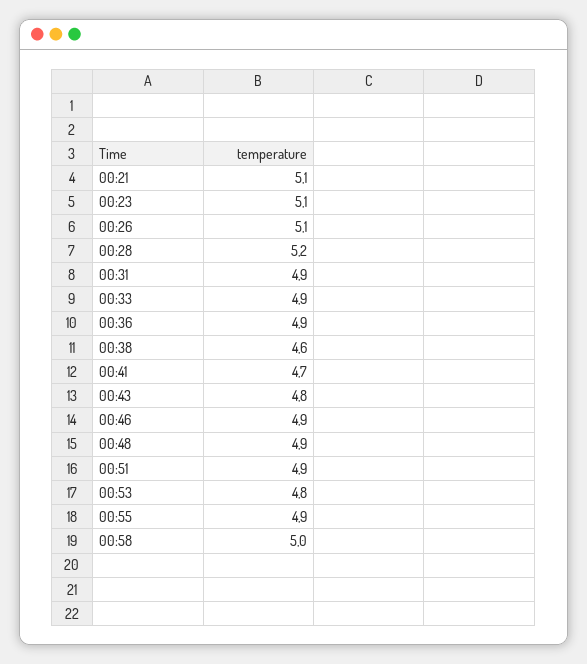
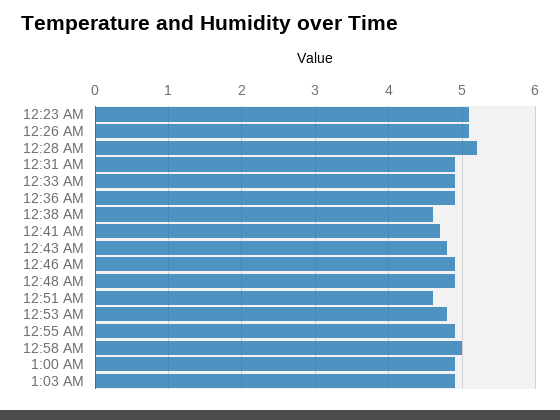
00:21: 5.1 -> none
00:51: 4.9 -> 4.6
1:00 AM: none -> 4.9
1:03 AM: none -> 4.9

